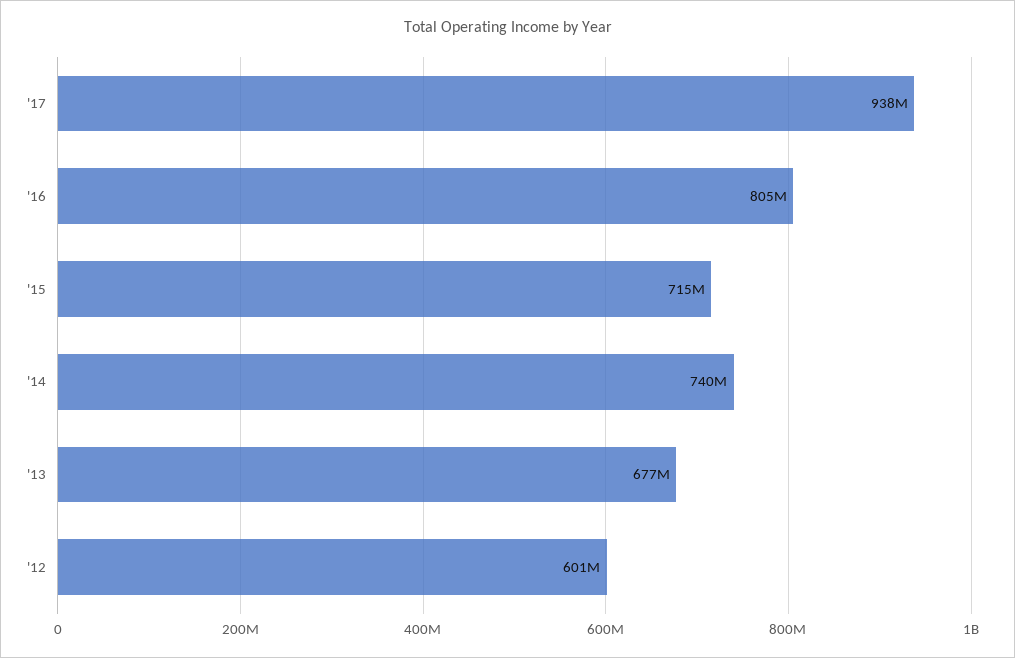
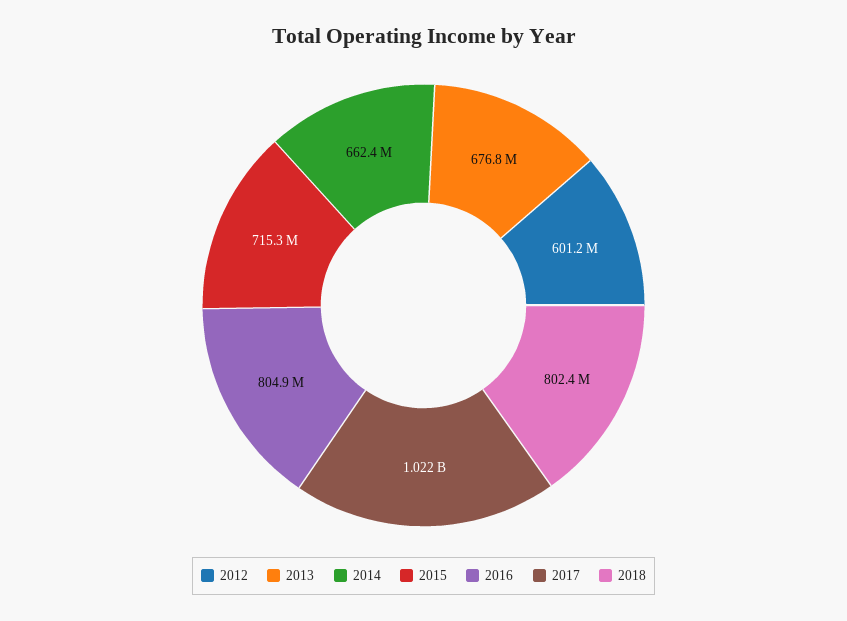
'17: 938000000 -> 1022000000
'14: 740000000 -> 662400000
2018: none -> 802400000

